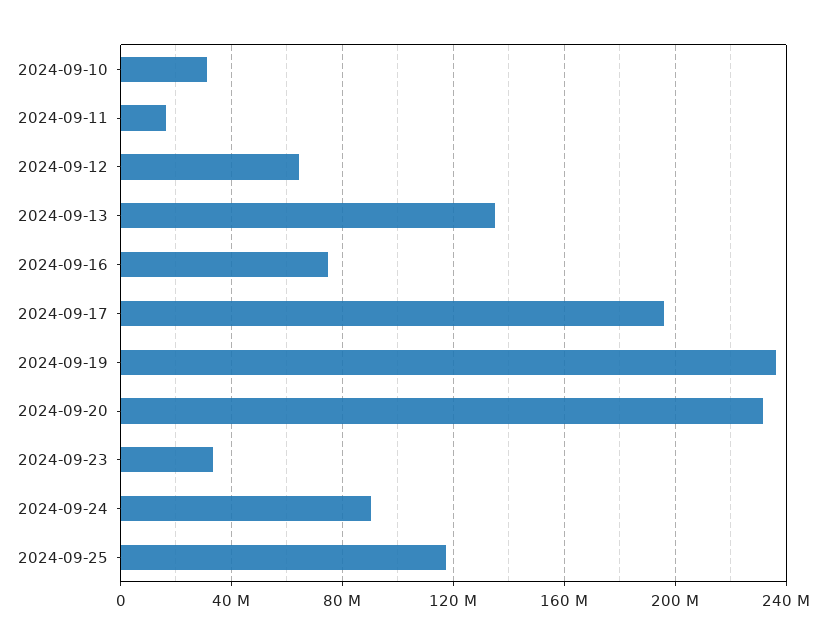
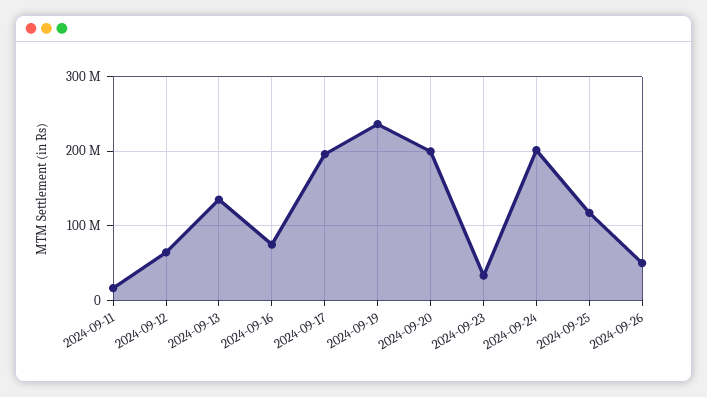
2024-09-10: 30000000 -> none
2024-09-20: 230000000 -> 200000000
2024-09-24: 90000000 -> 200000000
2024-09-26: none -> 50000000

